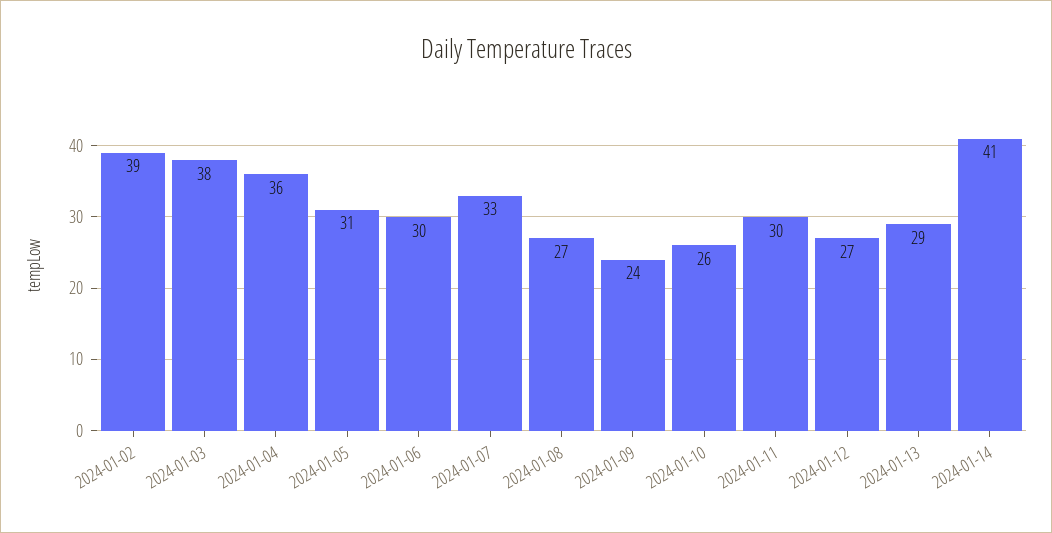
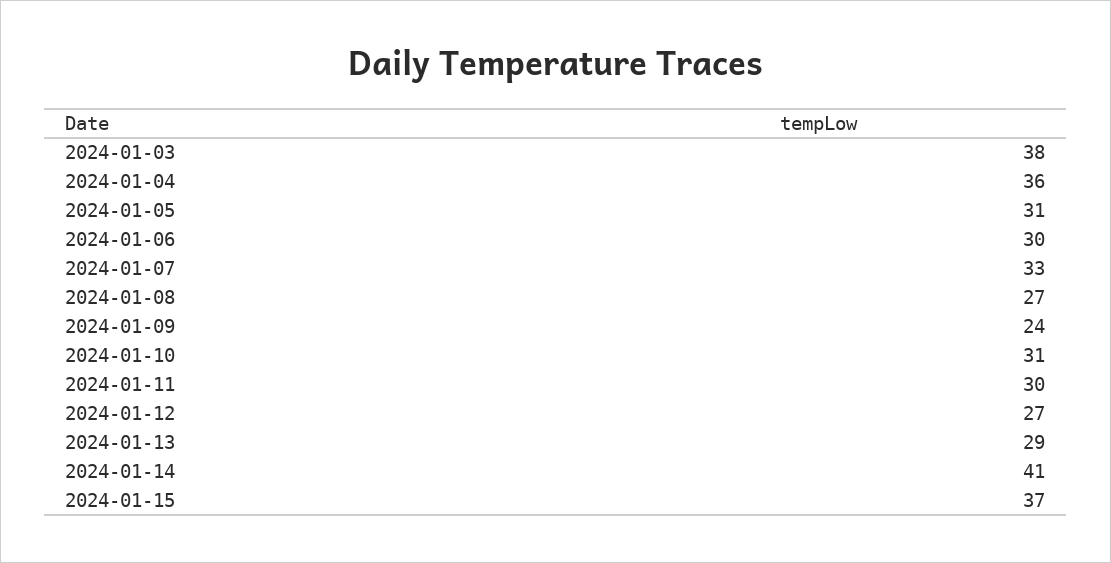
2024-01-02: 39 -> none
2024-01-10: 26 -> 31
2024-01-15: none -> 37

